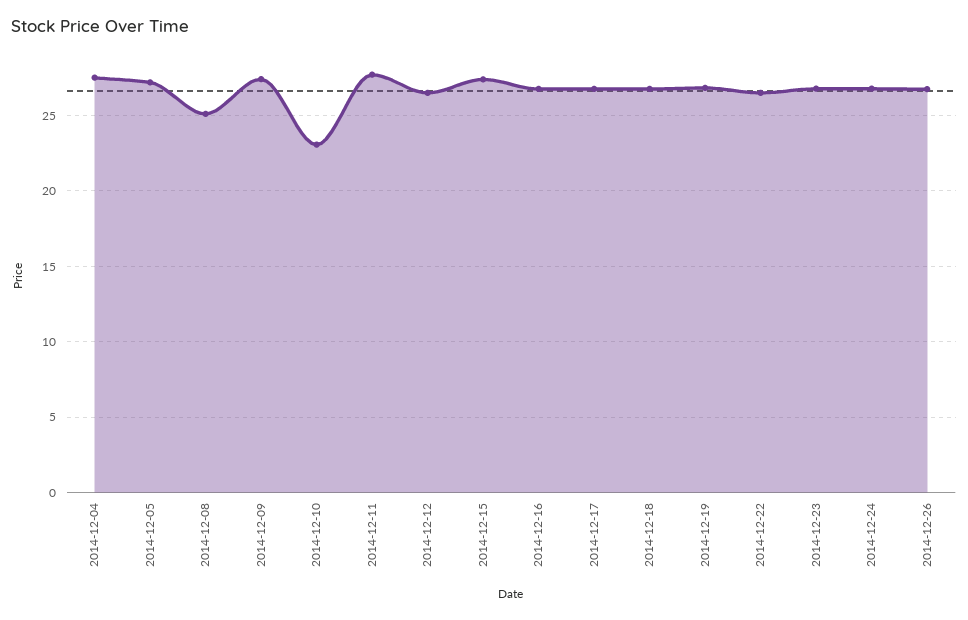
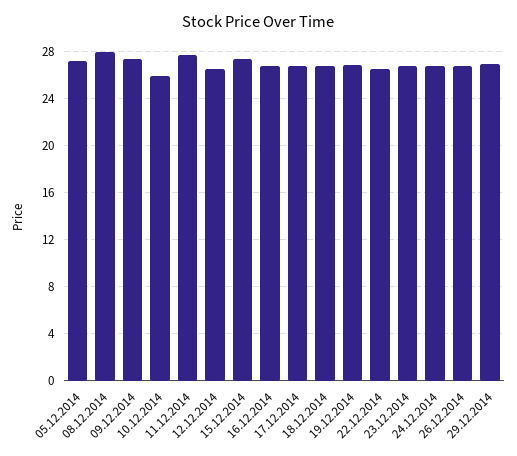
2014-12-04: 27.5 -> none
2014-12-08: 25 -> 28
2014-12-10: 23 -> 26
29.12.2014: none -> 27

